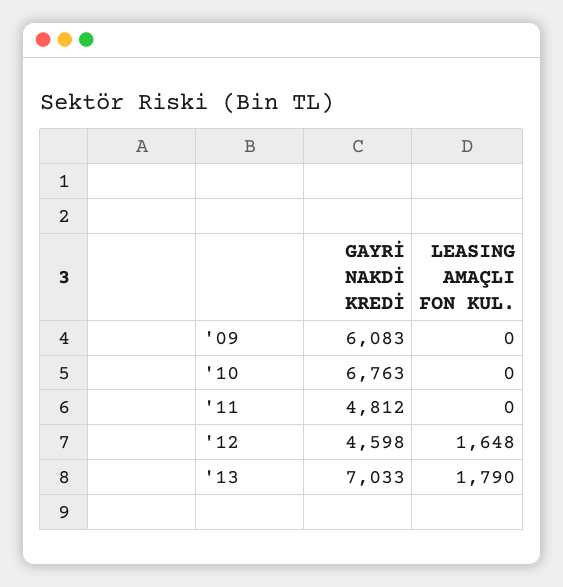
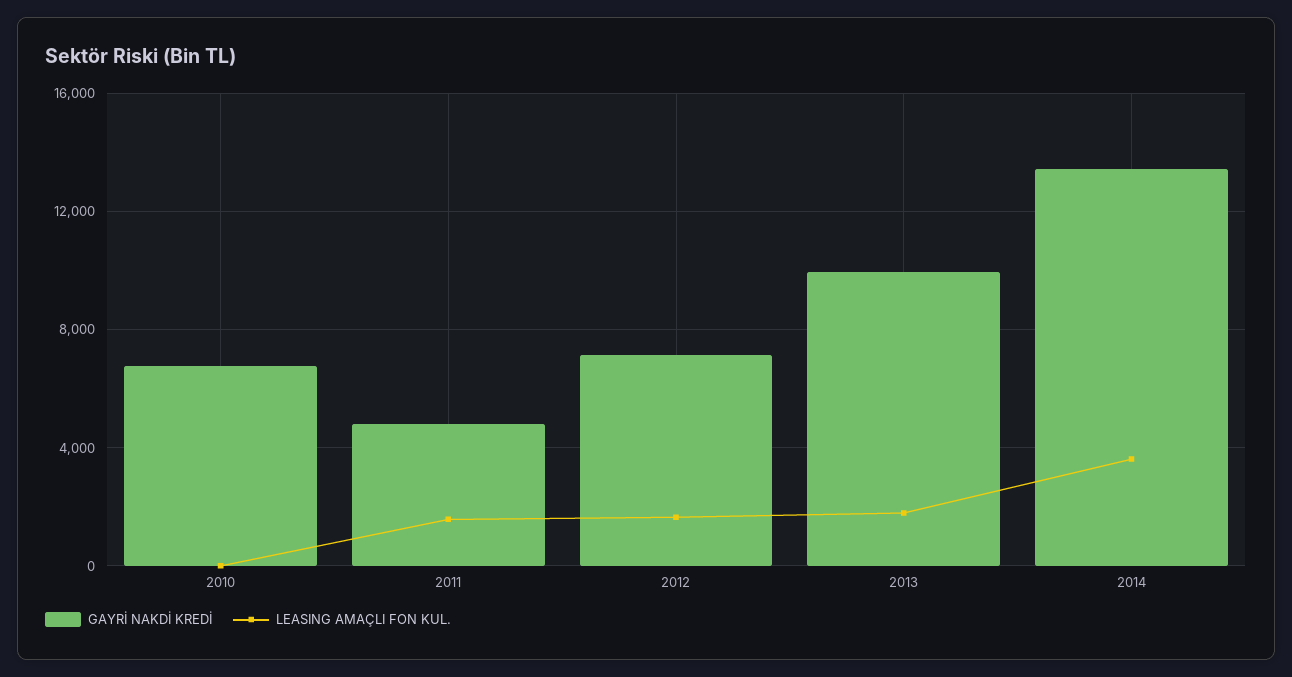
GAYRİ NAKDİ KREDİ, '09: 6083 -> none
LEASING AMAÇLI FON KUL., '09: 0 -> none
LEASING AMAÇLI FON KUL., '11: 0 -> 1500
GAYRİ NAKDİ KREDİ, '12: 4598 -> 7000
GAYRİ NAKDİ KREDİ, '13: 7033 -> 10000
GAYRİ NAKDİ KREDİ, 2014: none -> 13500
LEASING AMAÇLI FON KUL., 2014: none -> 3500

